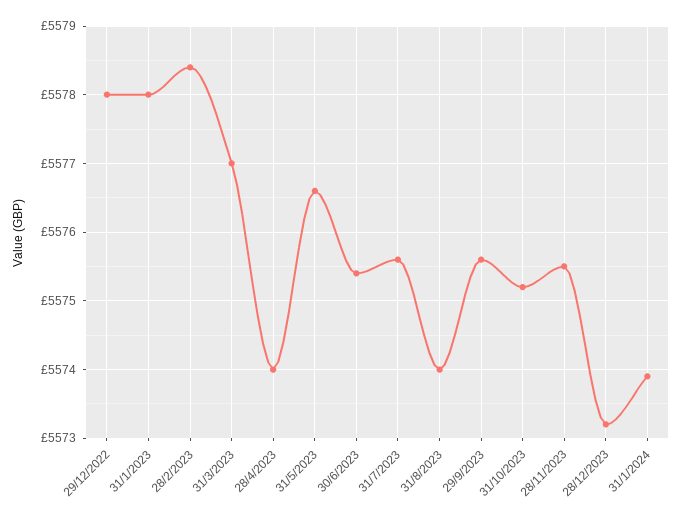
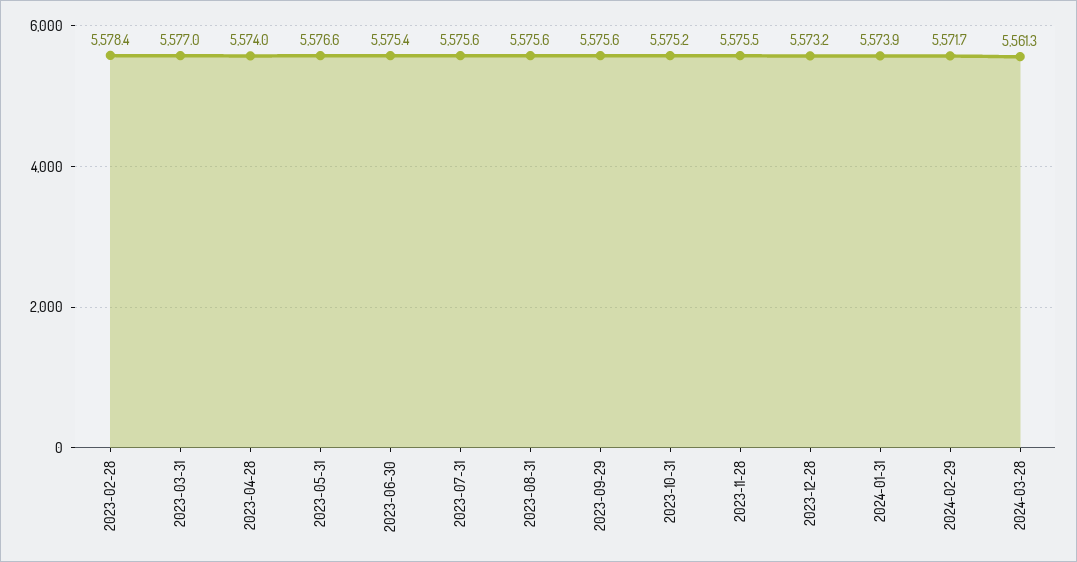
29/12/2022: 5578 -> none
31/1/2023: 5578 -> none
31/8/2023: 5574 -> 5575.6
2024-02-29: none -> 5571.7
2024-03-28: none -> 5561.3

